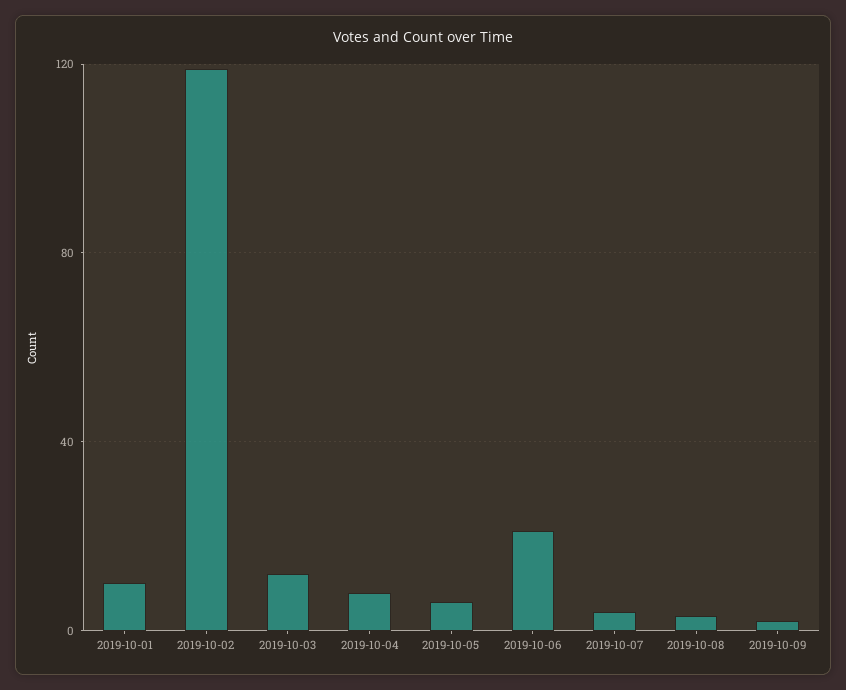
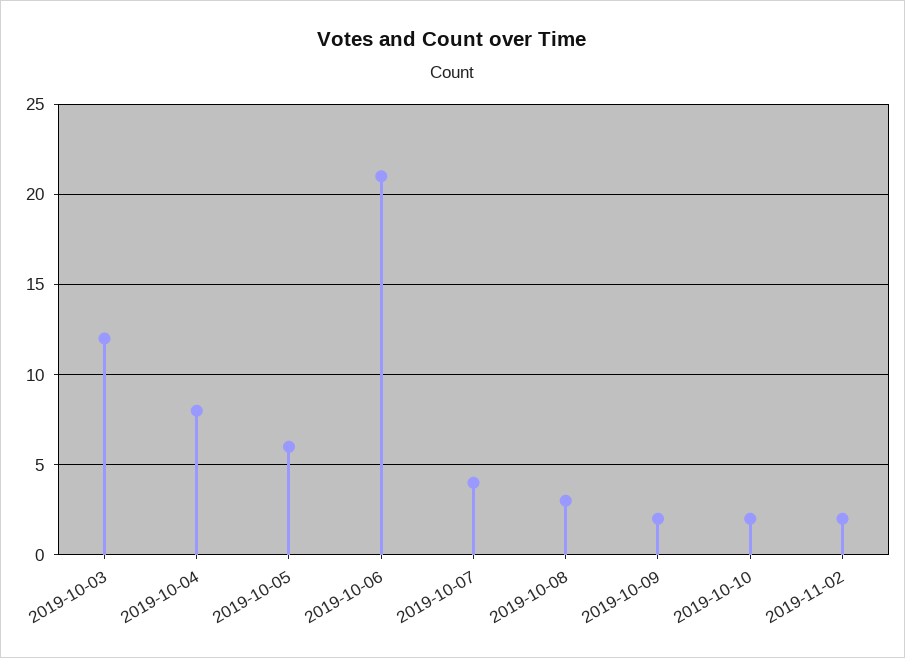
2019-10-01: 10 -> none
2019-10-02: 120 -> none
2019-10-10: none -> 2
2019-11-02: none -> 2

